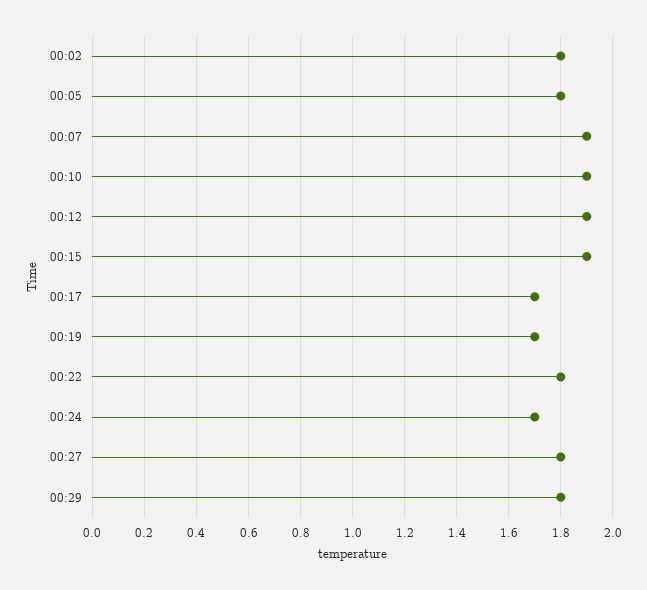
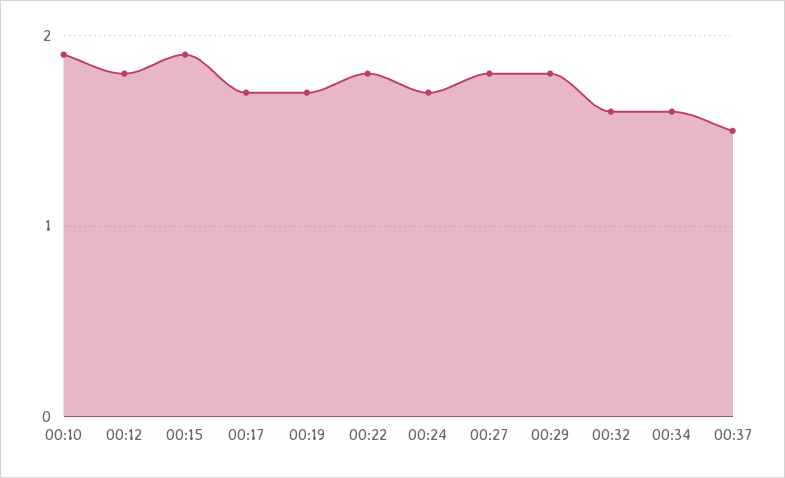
00:02: 1.8 -> none
00:05: 1.8 -> none
00:07: 1.9 -> none
00:12: 1.9 -> 1.8
00:32: none -> 1.6
00:34: none -> 1.6
00:37: none -> 1.5

